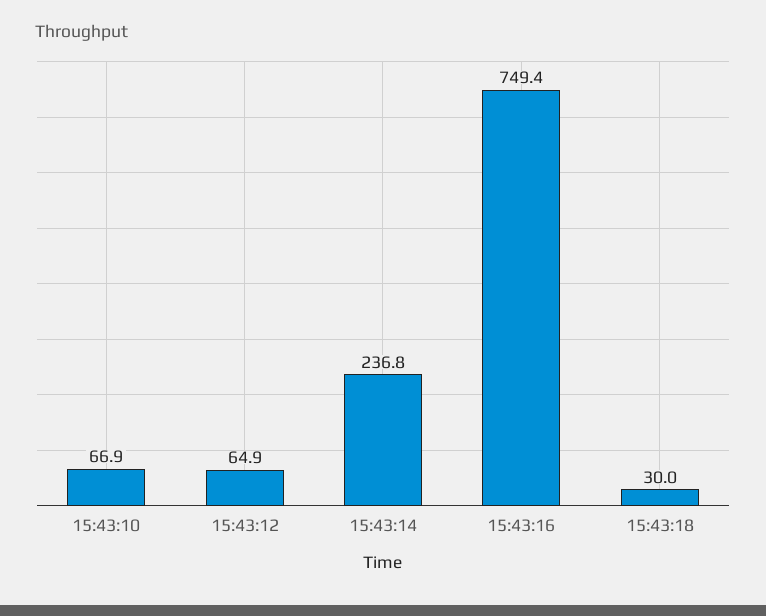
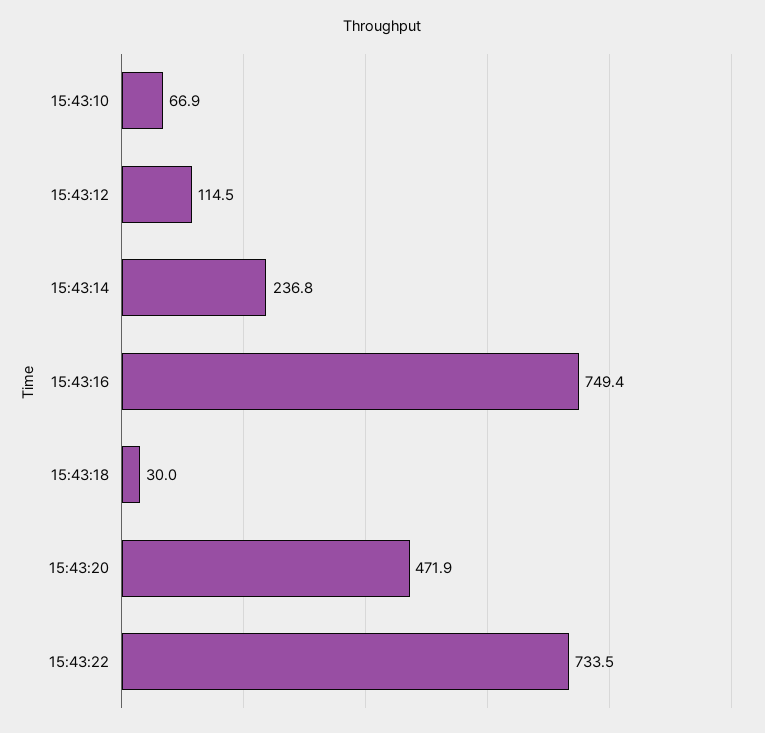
15:43:12: 64.9 -> 114.5
15:43:20: none -> 471.9
15:43:22: none -> 733.5

